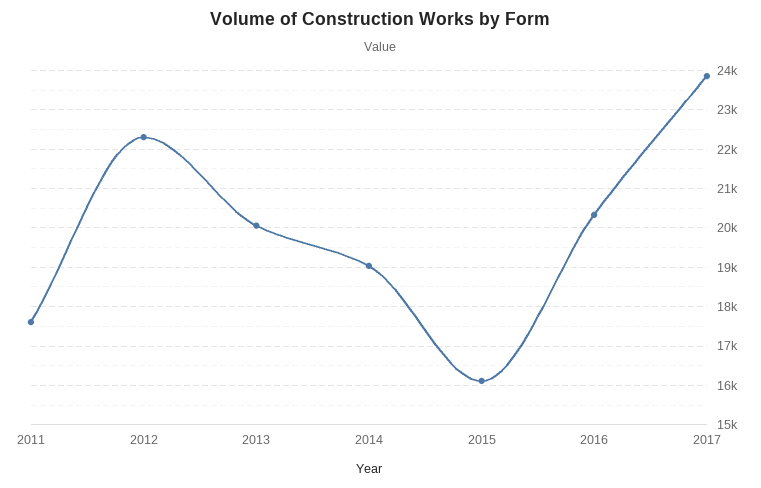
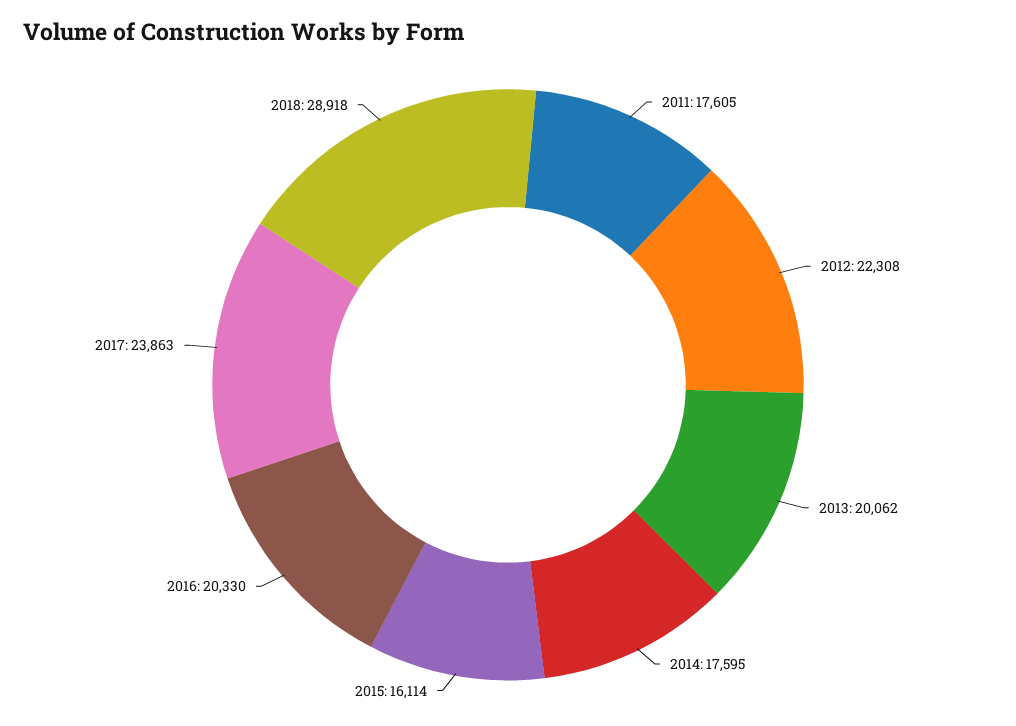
2014: 19000 -> 17595
2018: none -> 28918

